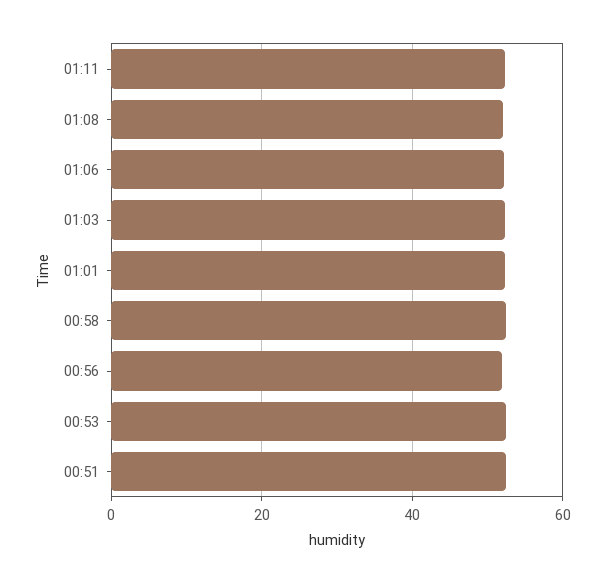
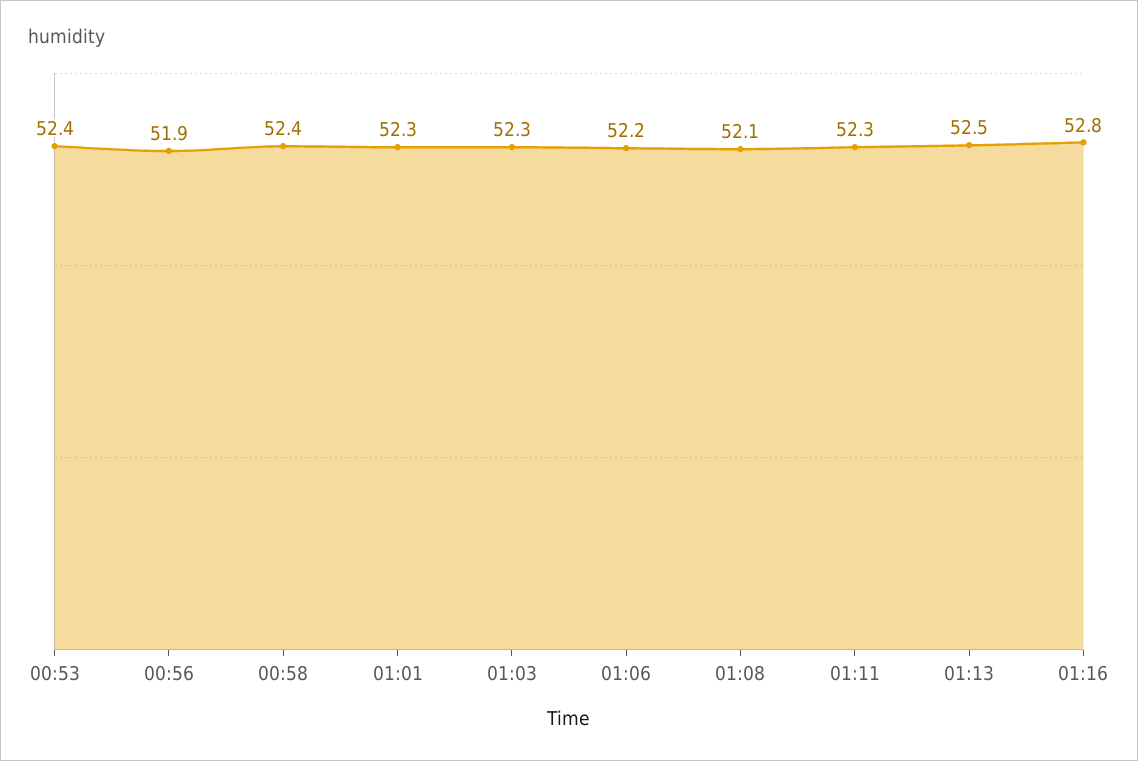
00:51: 52 -> none
01:13: none -> 52.5
01:16: none -> 52.8

